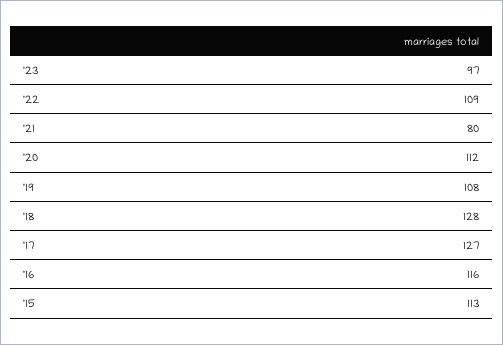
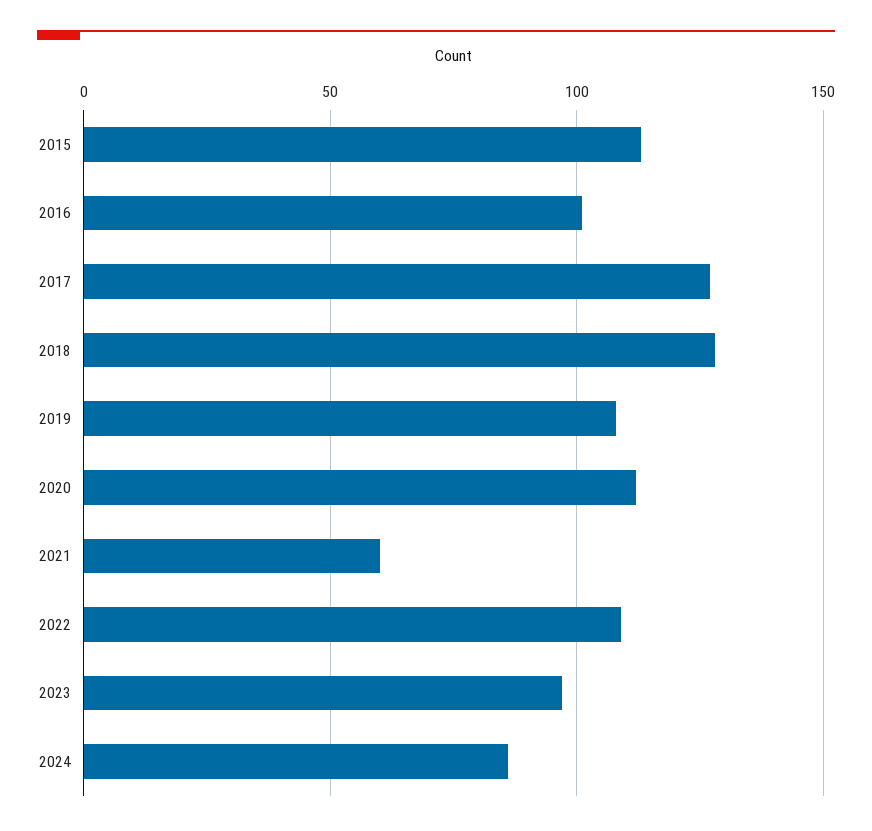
'21: 80 -> 60
'16: 116 -> 100
2024: none -> 85

